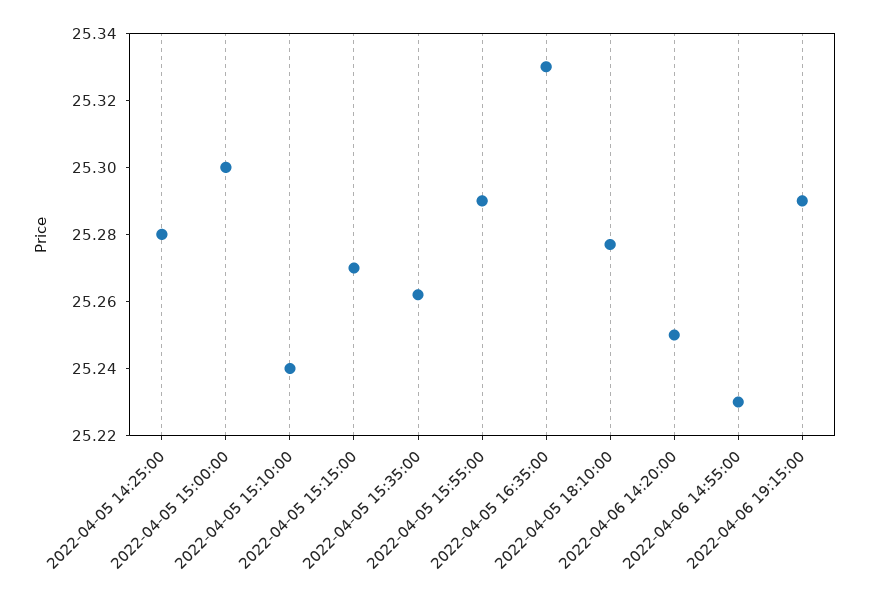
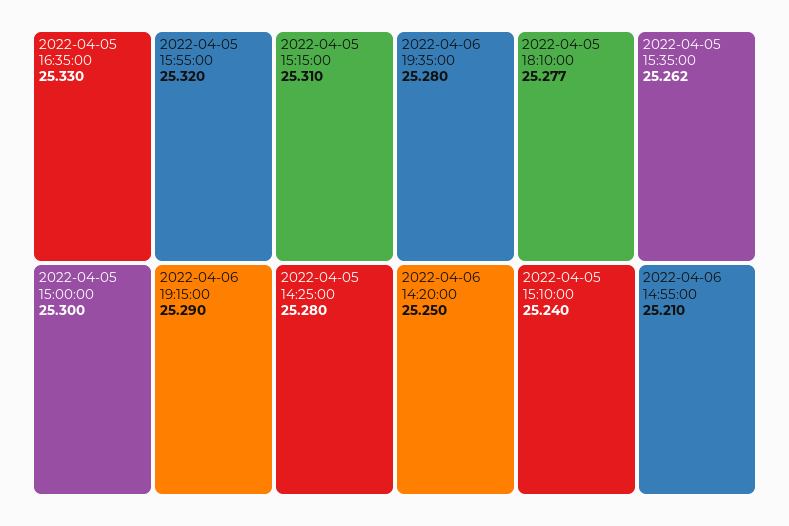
2022-04-05 15:15:00: 25.27 -> 25.31
2022-04-05 15:55:00: 25.29 -> 25.32
2022-04-06 14:55:00: 25.23 -> 25.21
2022-04-06 19:35:00: none -> 25.28

